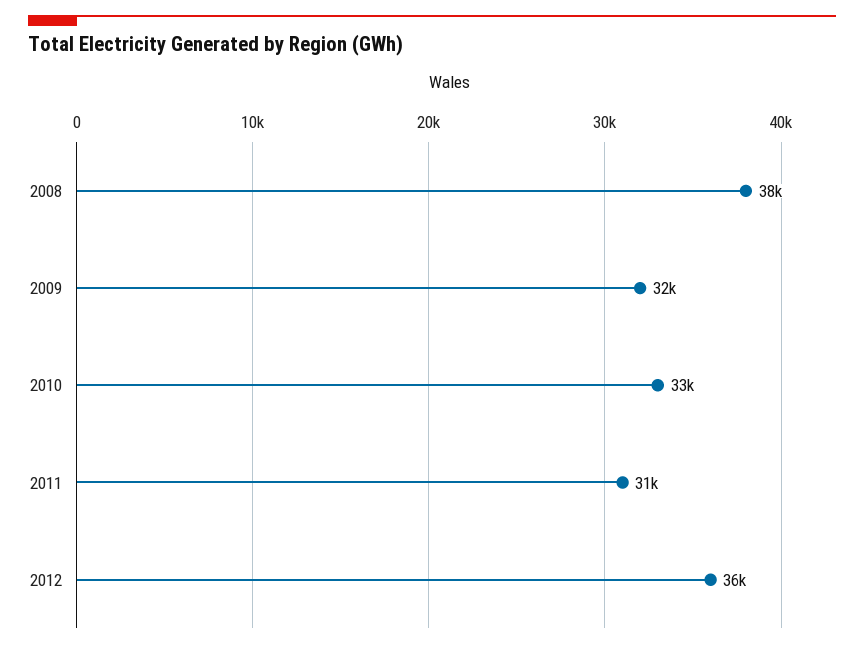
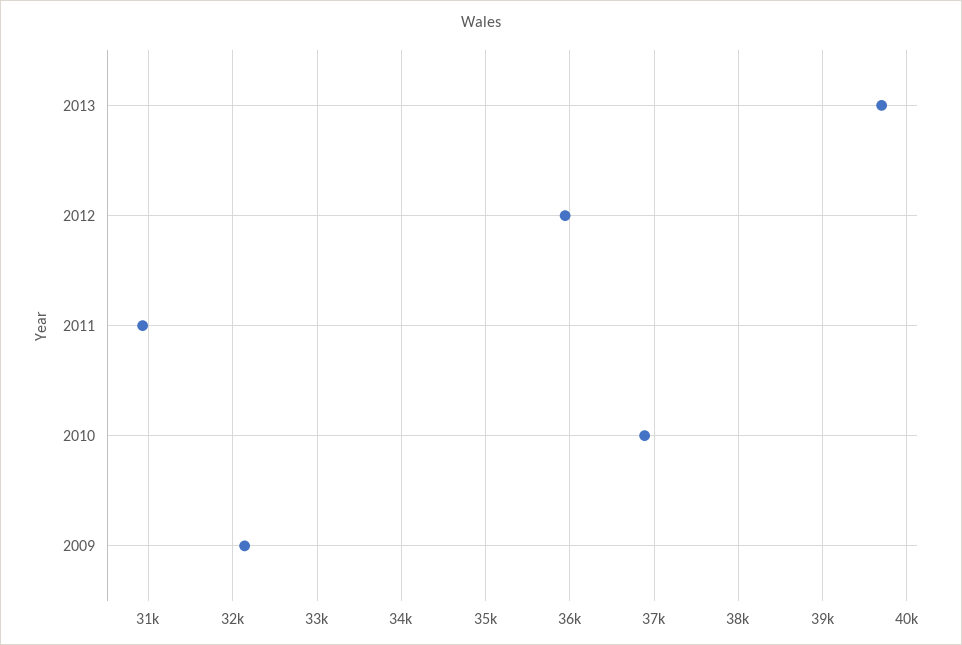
2008: 38000 -> none
2010: 33000 -> 36900
2013: none -> 39700

